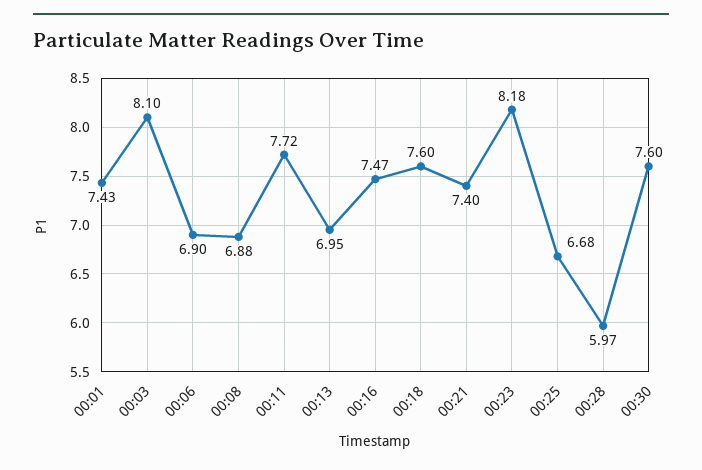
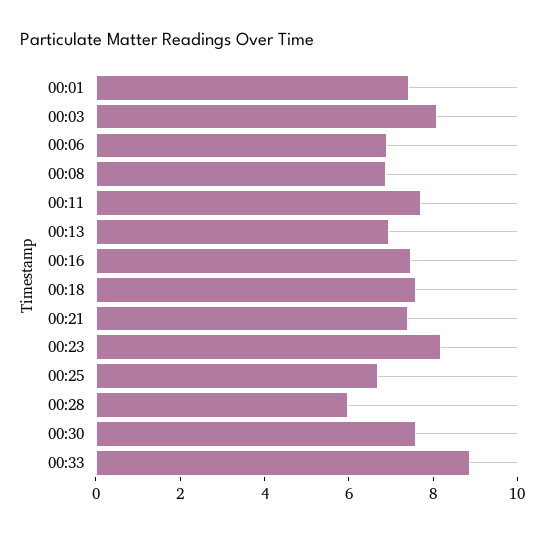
00:33: none -> 9

